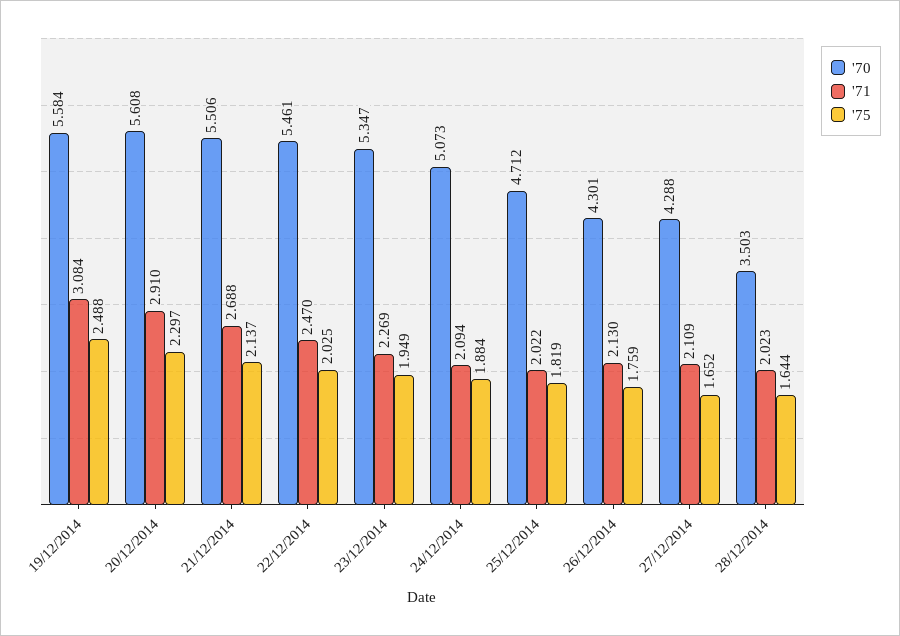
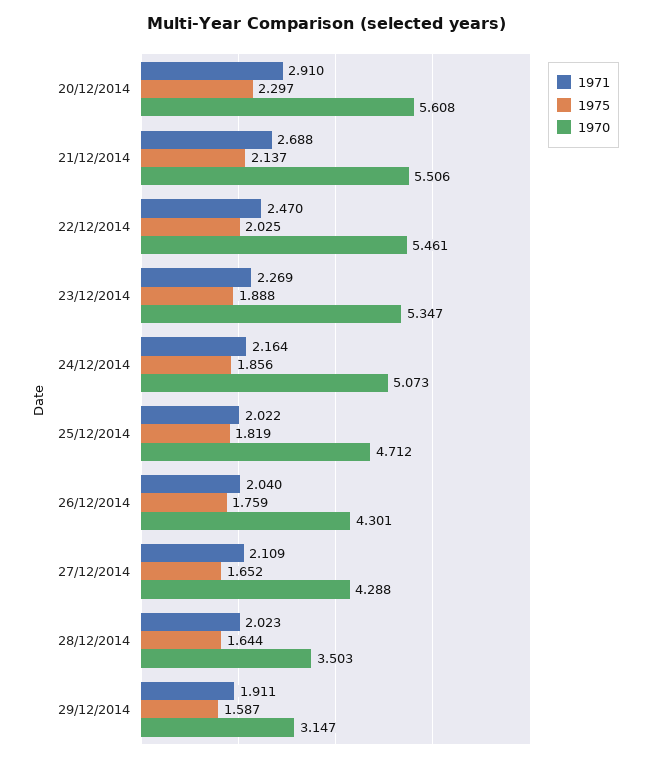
'70, 19/12/2014: 5.584 -> none
'71, 19/12/2014: 3.084 -> none
'75, 19/12/2014: 2.488 -> none
'75, 23/12/2014: 1.949 -> 1.888
'71, 24/12/2014: 2.094 -> 2.164
'75, 24/12/2014: 1.884 -> 1.856
'71, 26/12/2014: 2.13 -> 2.04
'71, 29/12/2014: none -> 1.911
'75, 29/12/2014: none -> 1.587
'70, 29/12/2014: none -> 3.147

